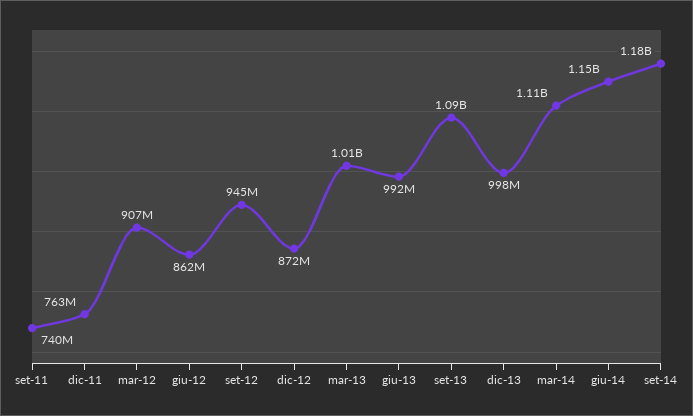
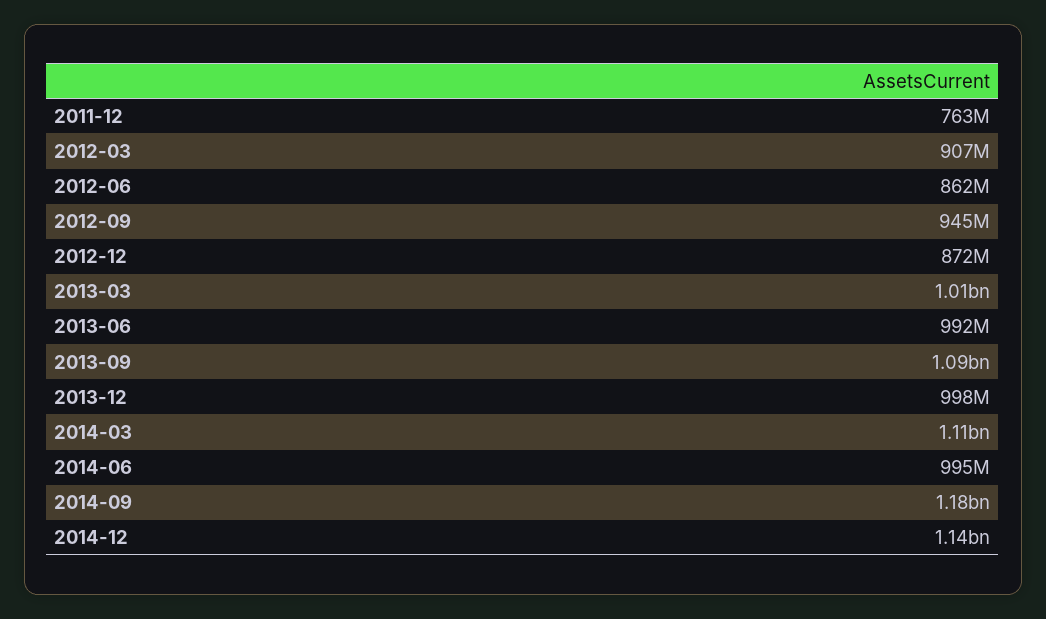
set-11: 740000000 -> none
giu-14: 1150000000 -> 995000000
2014-12: none -> 1140000000

